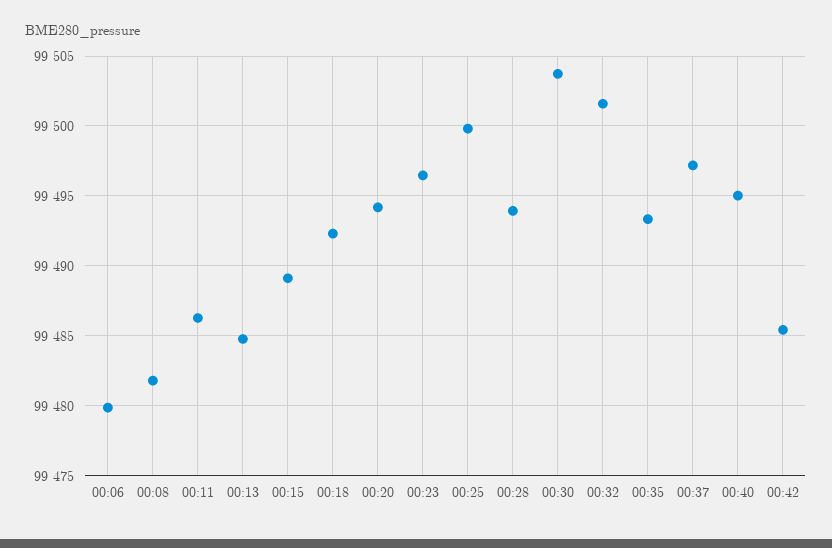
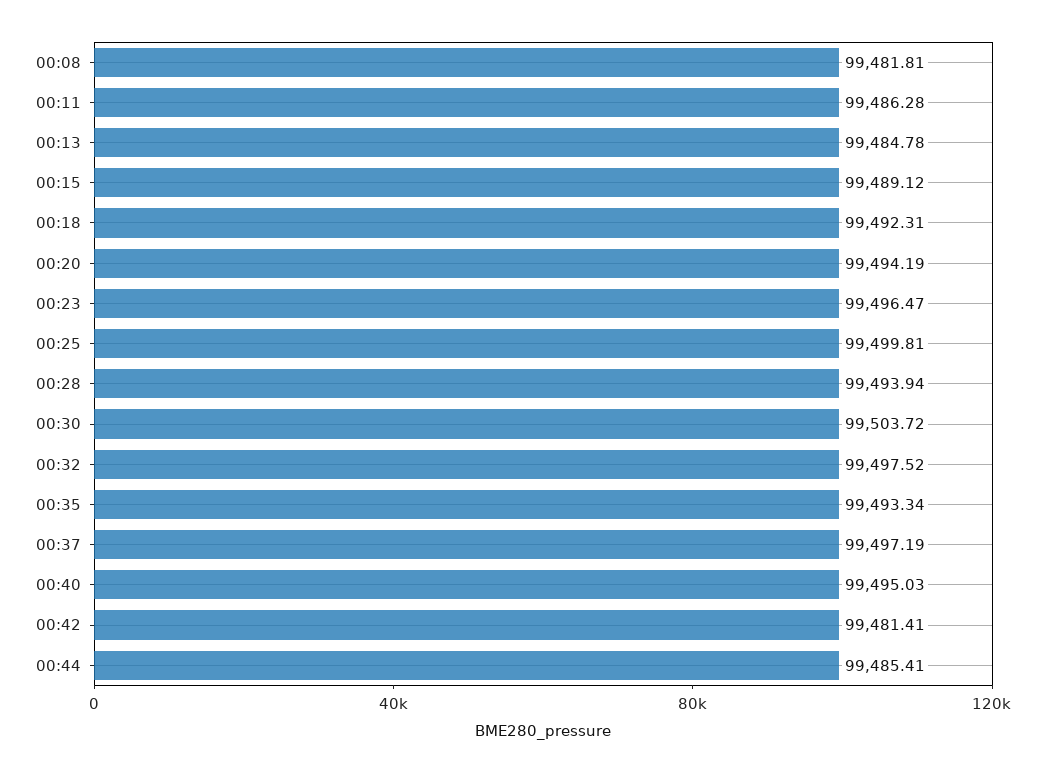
00:06: 99480 -> none
00:32: 99501.5 -> 99497.52
00:42: 99485.5 -> 99481.41
00:44: none -> 99485.41

